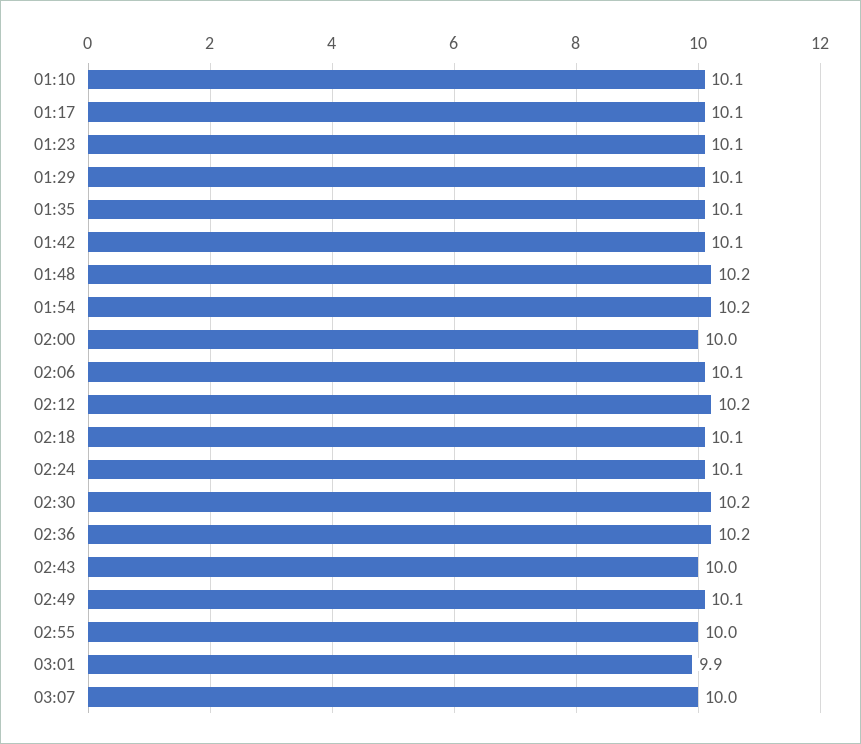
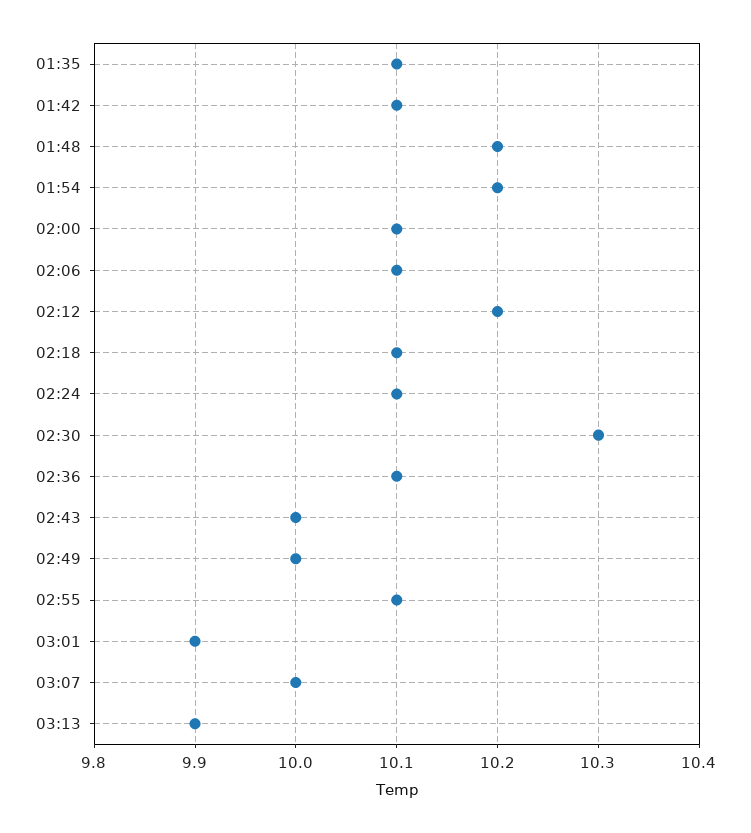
01:10: 10.1 -> none
01:17: 10.1 -> none
01:23: 10.1 -> none
01:29: 10.1 -> none
02:00: 10 -> 10.1
02:30: 10.2 -> 10.3
02:36: 10.2 -> 10.1
02:49: 10.1 -> 10
02:55: 10 -> 10.1
03:13: none -> 9.9

